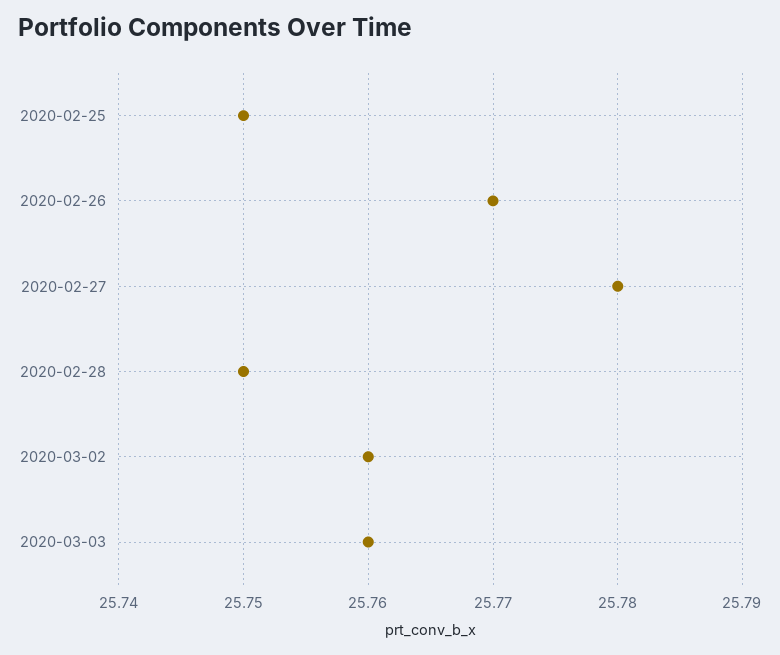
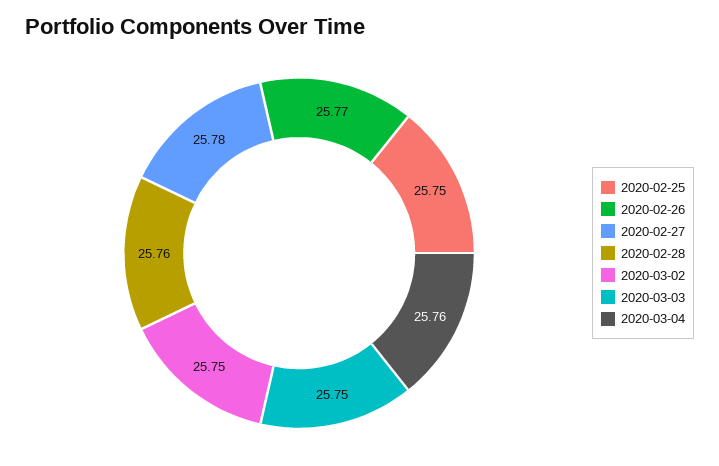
2020-02-28: 25.75 -> 25.76
2020-03-02: 25.76 -> 25.75
2020-03-03: 25.76 -> 25.75
2020-03-04: none -> 25.76

